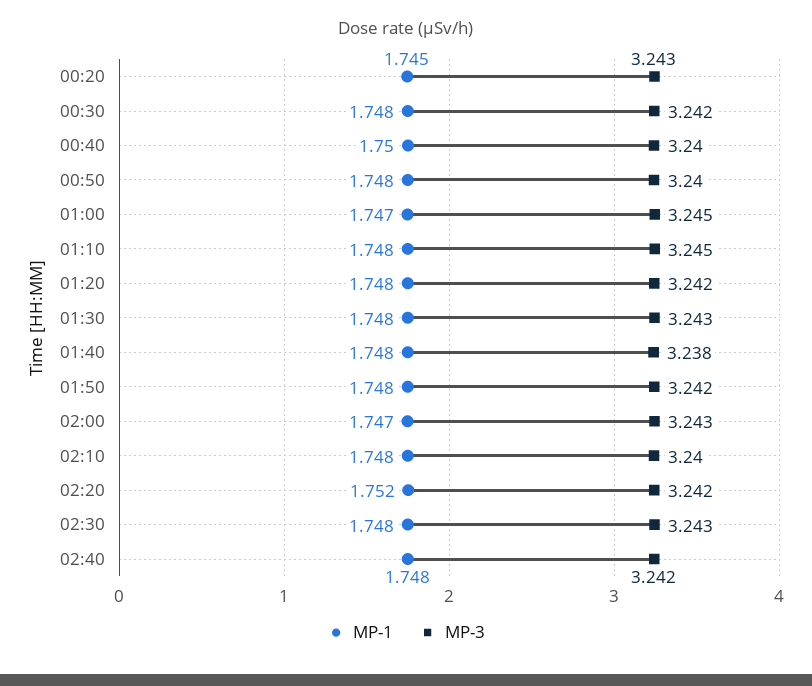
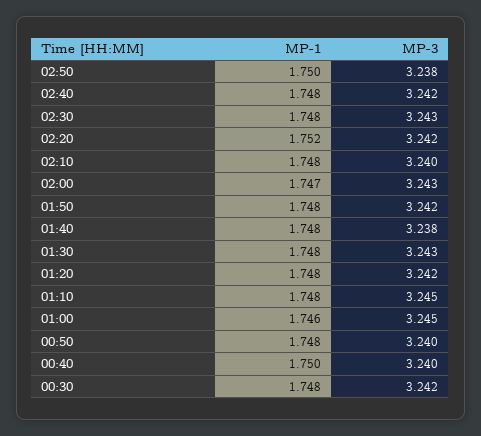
MP-1, 00:20: 1.745 -> none
MP-3, 00:20: 3.243 -> none
MP-1, 01:00: 1.747 -> 1.746
MP-1, 02:50: none -> 1.75
MP-3, 02:50: none -> 3.238

